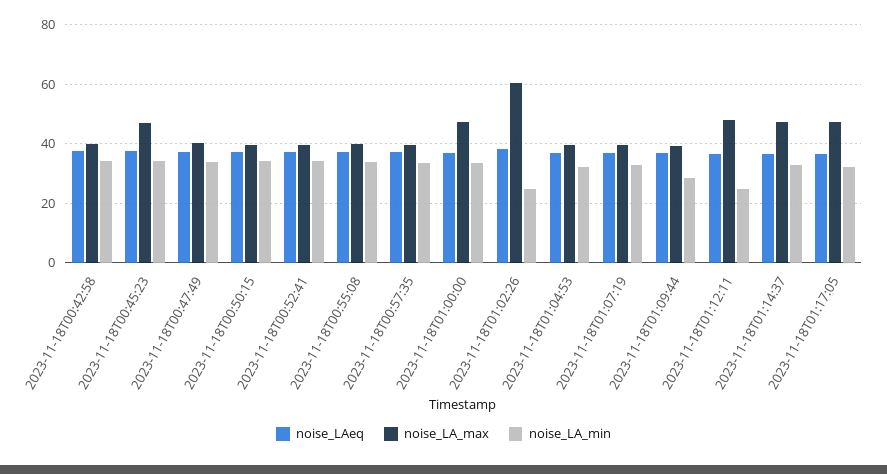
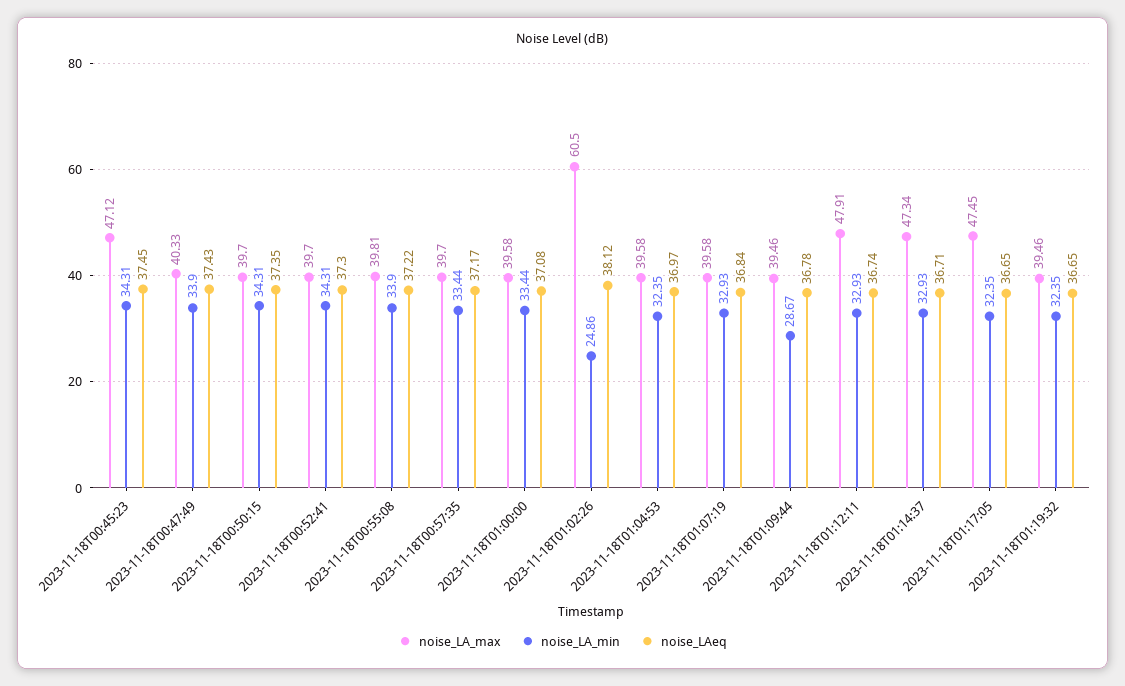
noise_LAeq, 2023-11-18T00:42:58: 37.5 -> none
noise_LA_max, 2023-11-18T00:42:58: 40 -> none
noise_LA_min, 2023-11-18T00:42:58: 35 -> none
noise_LA_max, 2023-11-18T01:00:00: 47.5 -> 39.58
noise_LA_min, 2023-11-18T01:12:11: 25 -> 32.93
noise_LA_max, 2023-11-18T01:19:32: none -> 39.46
noise_LA_min, 2023-11-18T01:19:32: none -> 32.35
noise_LAeq, 2023-11-18T01:19:32: none -> 36.65

